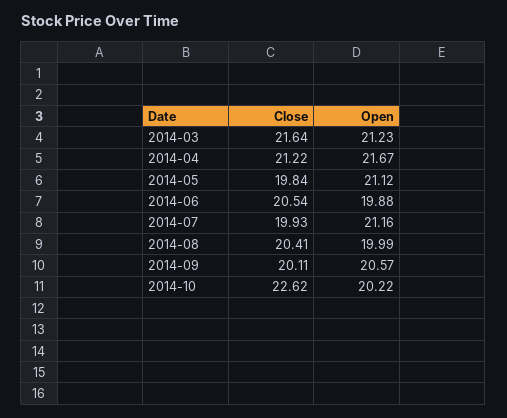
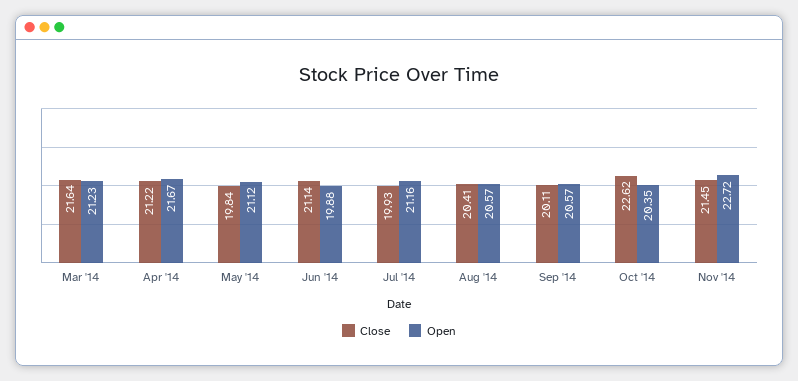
Close, 2014-06: 20.54 -> 21.14
Open, 2014-08: 19.99 -> 20.57
Open, 2014-10: 20.22 -> 20.35
Close, Nov '14: none -> 21.45
Open, Nov '14: none -> 22.72

